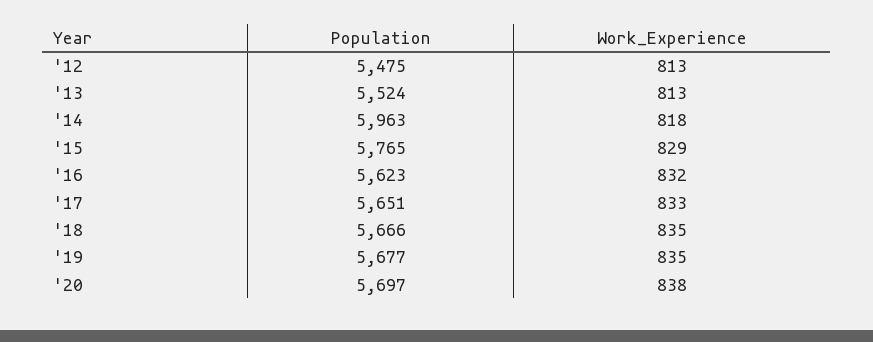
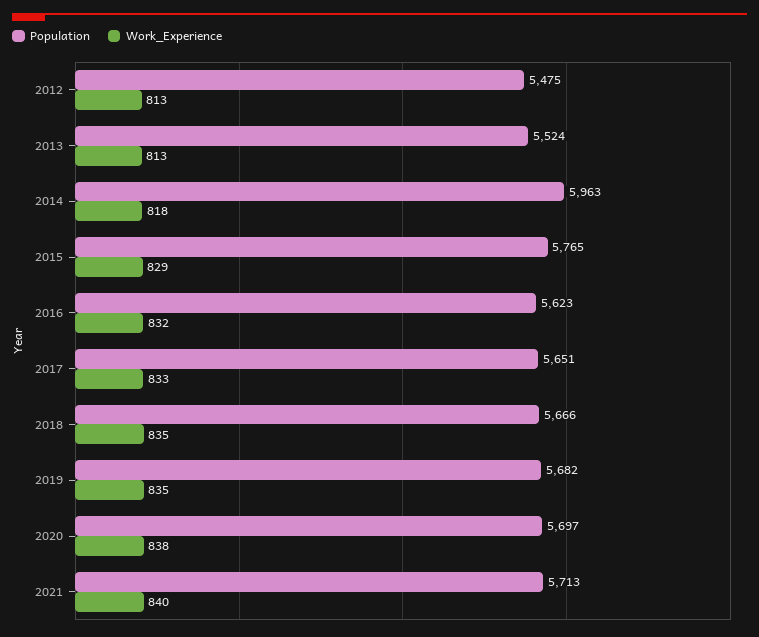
Population, '19: 5677 -> 5682
Population, 2021: none -> 5713
Work_Experience, 2021: none -> 840

